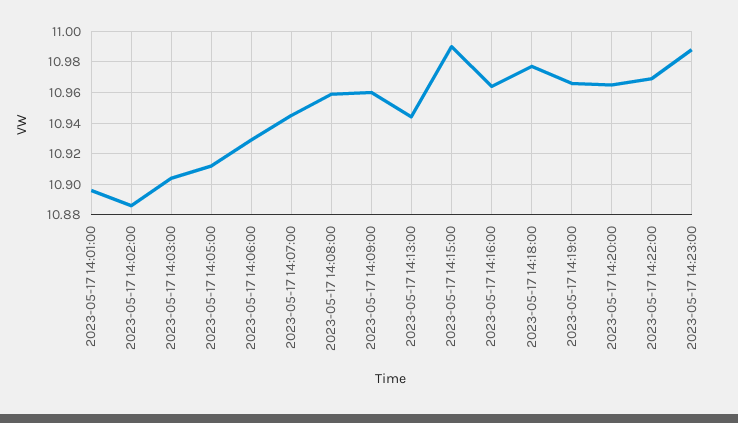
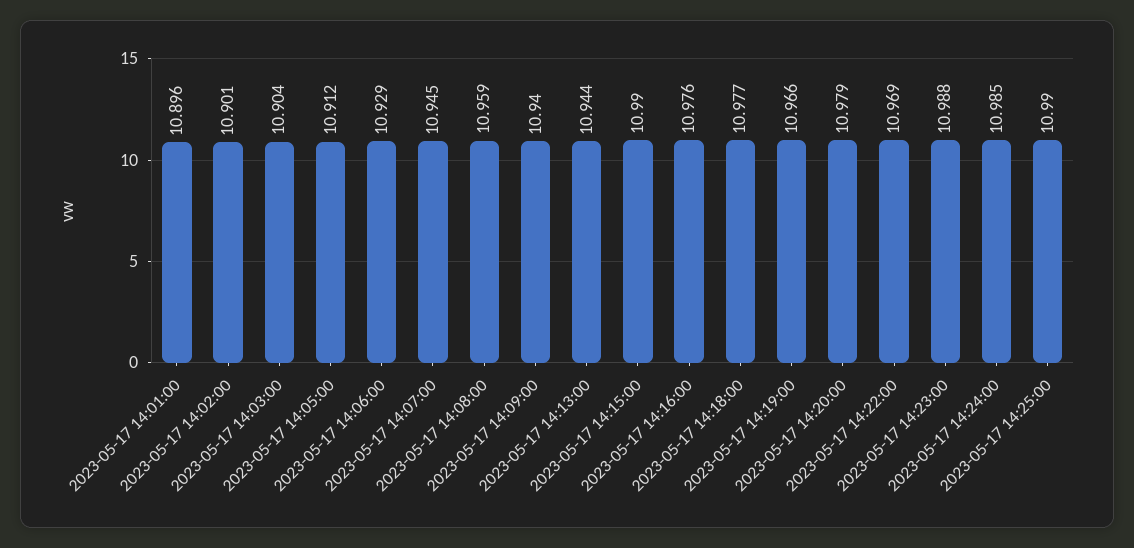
2023-05-17 14:02:00: 10.885 -> 10.901
2023-05-17 14:09:00: 10.96 -> 10.94
2023-05-17 14:16:00: 10.965 -> 10.976
2023-05-17 14:20:00: 10.965 -> 10.979
2023-05-17 14:24:00: none -> 10.985
2023-05-17 14:25:00: none -> 10.99

